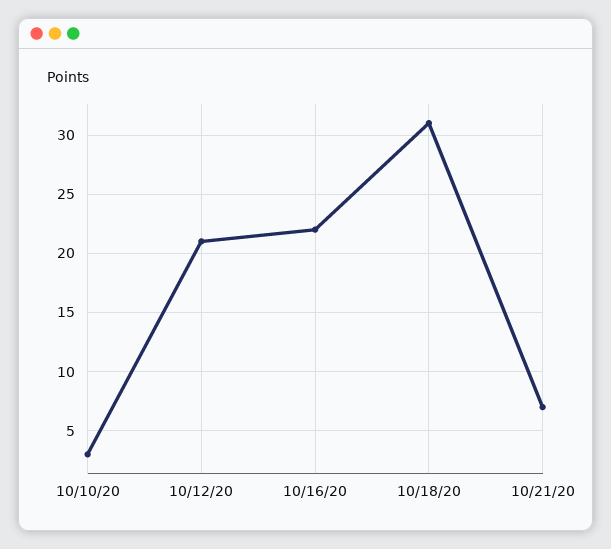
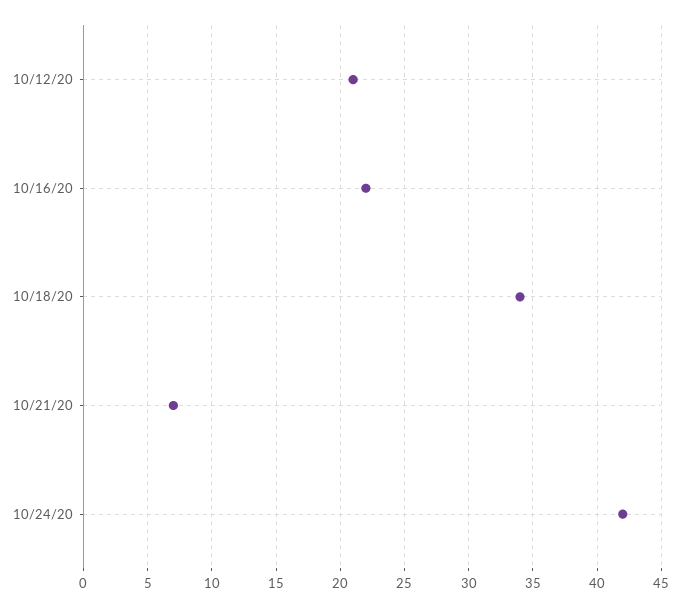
10/10/20: 3 -> none
10/18/20: 31 -> 34
10/24/20: none -> 42

